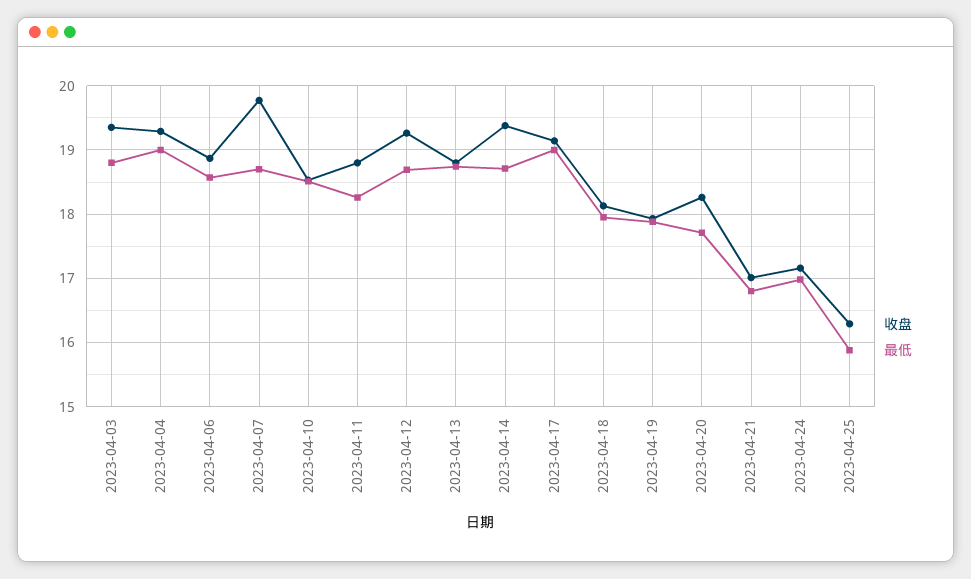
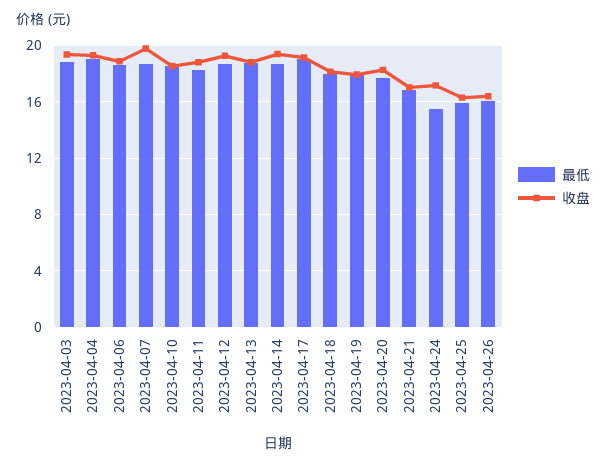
最低, 2023-04-24: 17 -> 15.5
最低, 2023-04-26: none -> 16
收盘, 2023-04-26: none -> 16.5

